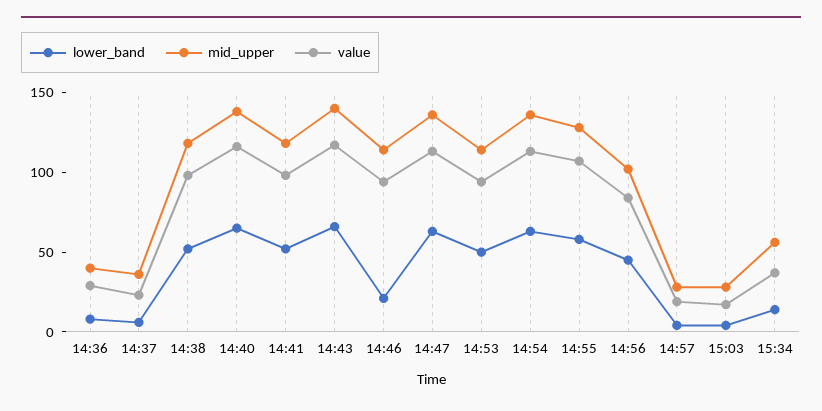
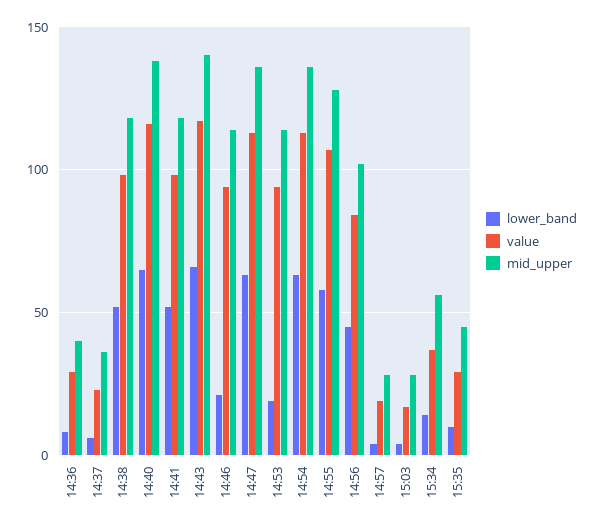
lower_band, 14:53: 50 -> 20
lower_band, 15:35: none -> 10
value, 15:35: none -> 30
mid_upper, 15:35: none -> 45

